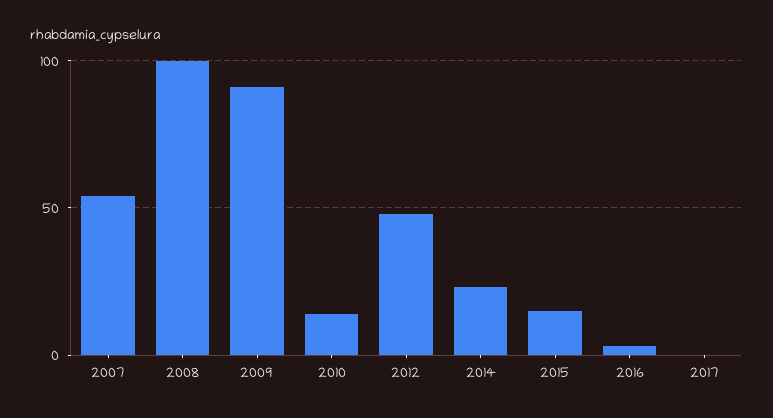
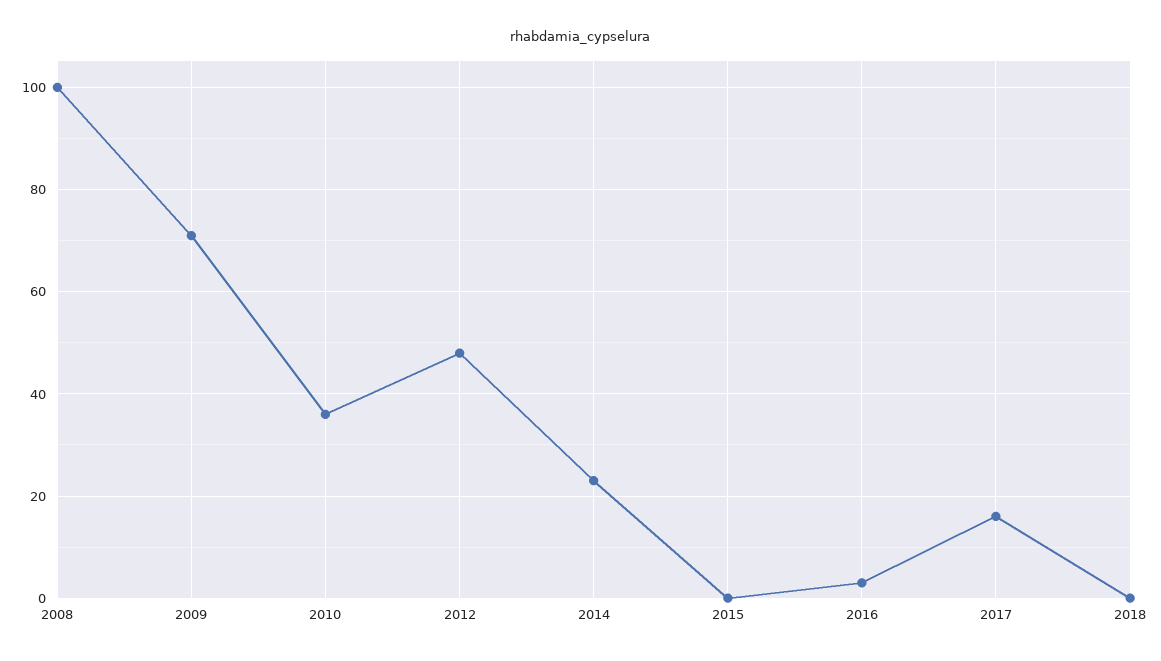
2007: 55 -> none
2009: 90 -> 70
2010: 15 -> 35
2015: 15 -> 0
2017: 0 -> 15
2018: none -> 0

